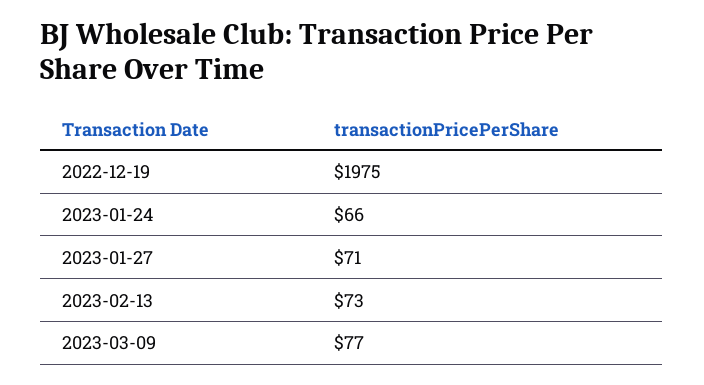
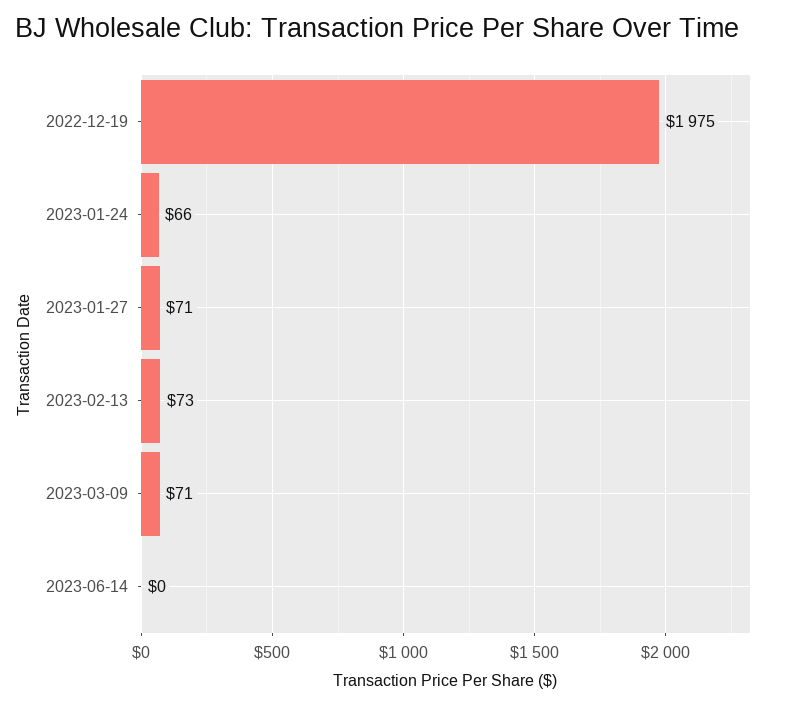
2023-03-09: 77 -> 71
2023-06-14: none -> 0

